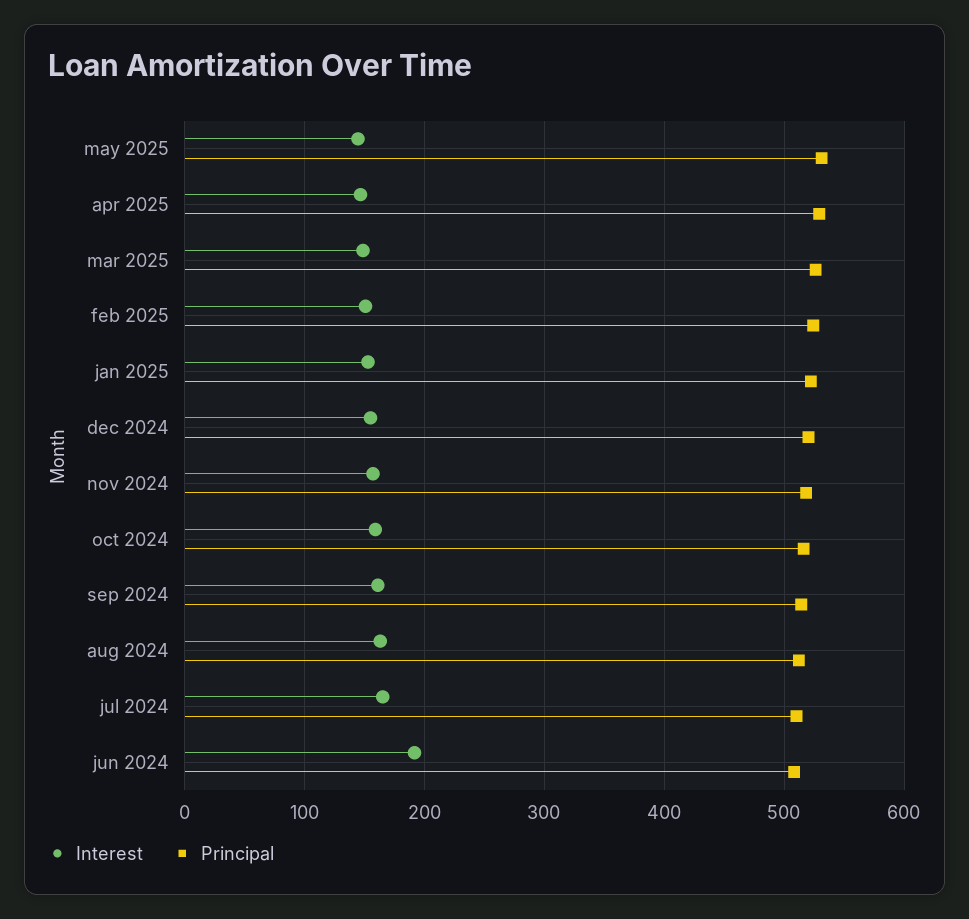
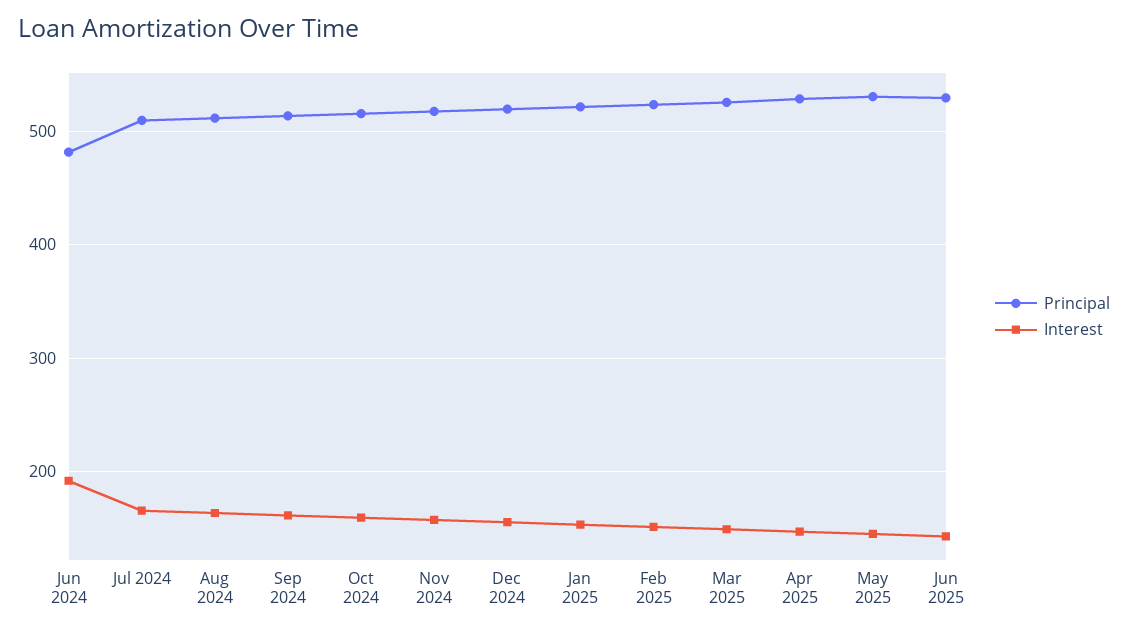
Principal, jun 2024: 510 -> 480
Principal, Jun 2025: none -> 530
Interest, Jun 2025: none -> 140

